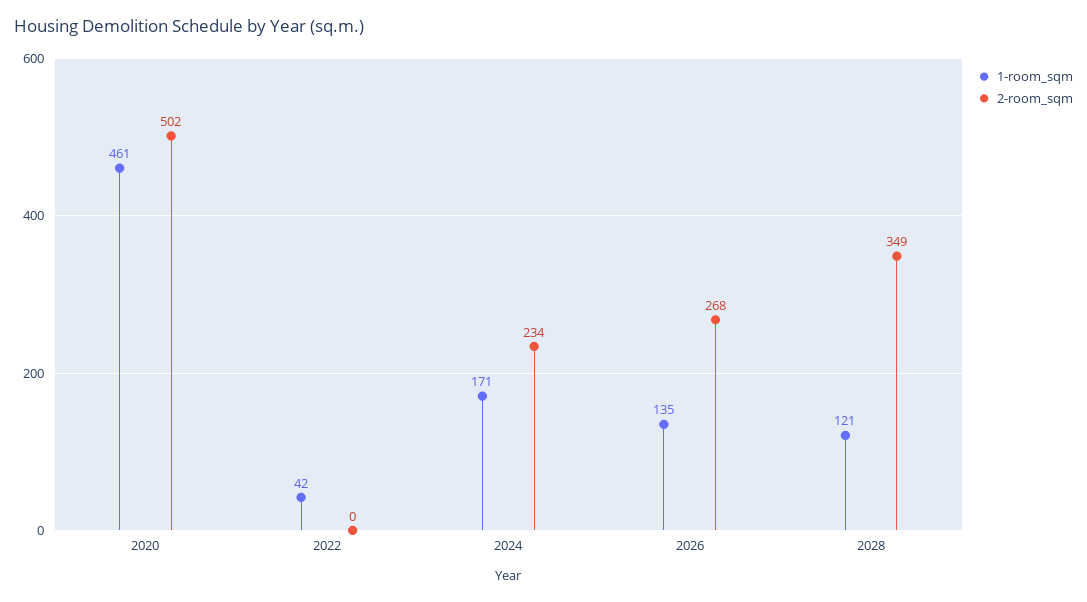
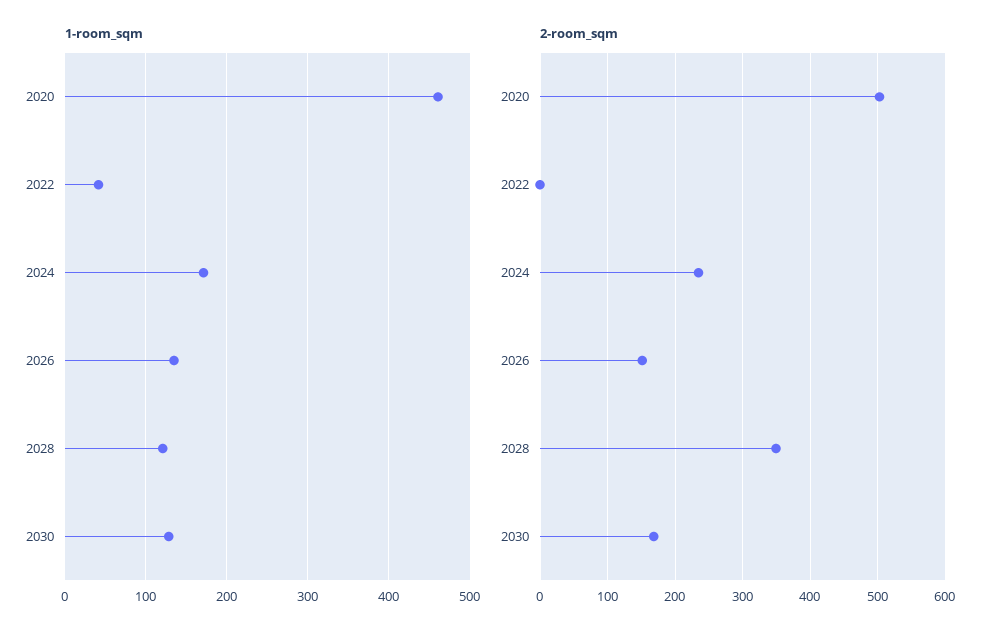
2-room_sqm, 2026: 268 -> 150
1-room_sqm, 2030: none -> 130
2-room_sqm, 2030: none -> 170

